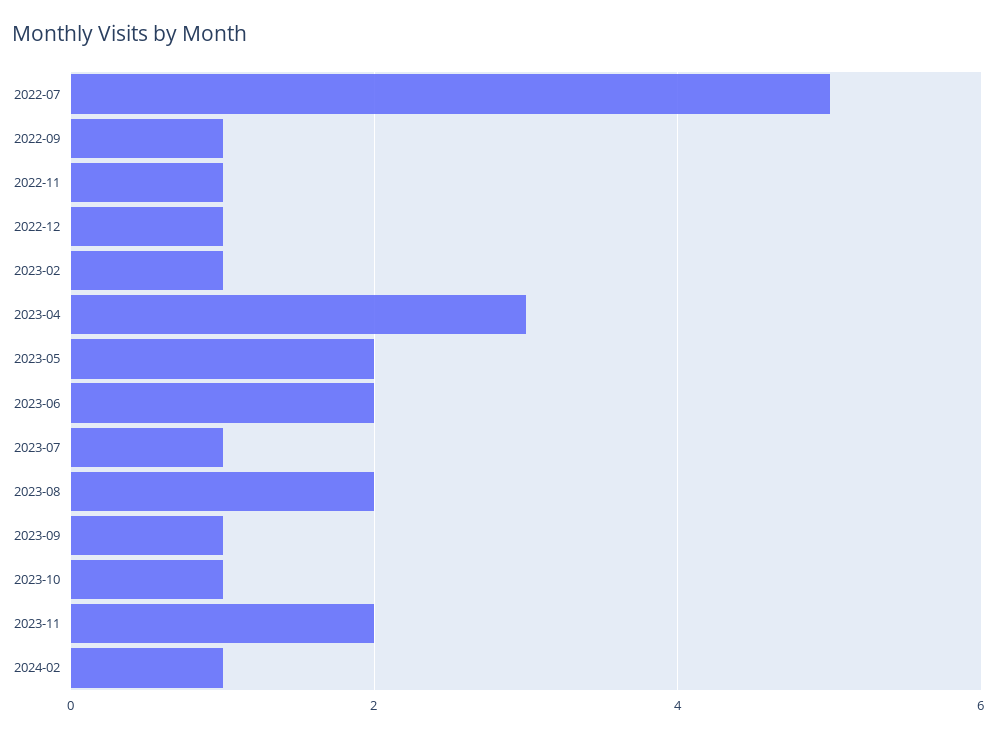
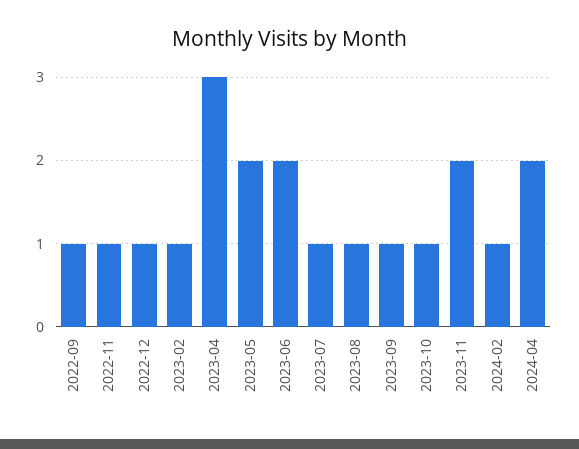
2022-07: 5 -> none
2023-08: 2 -> 1
2024-04: none -> 2

